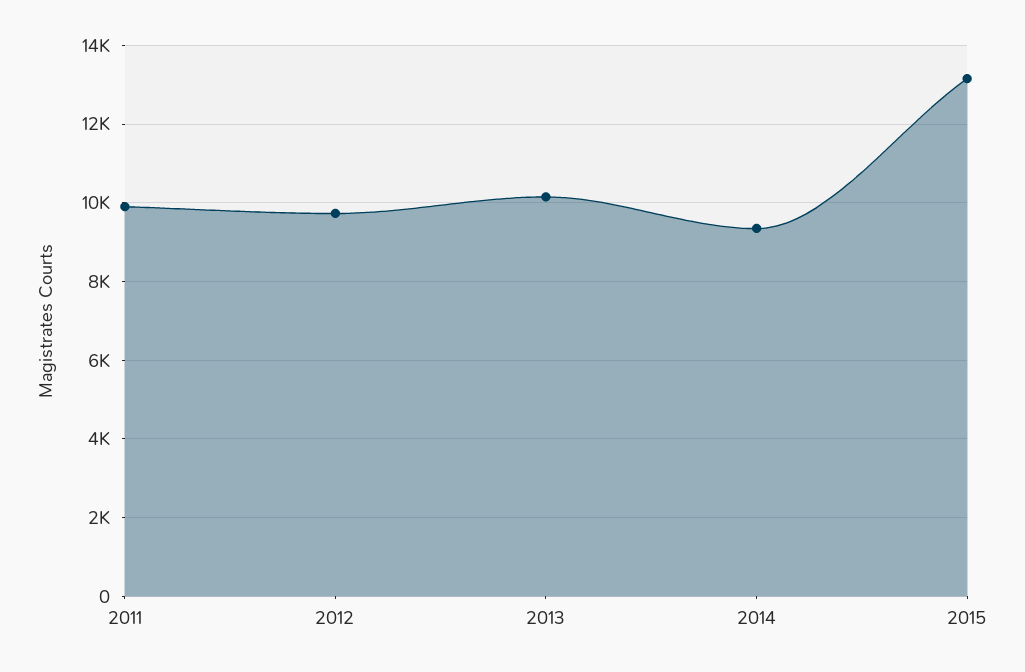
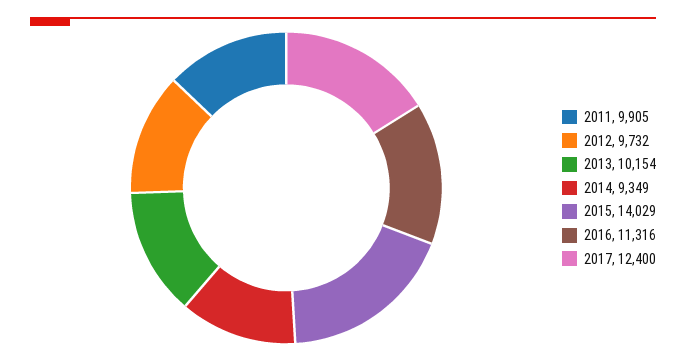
2015: 13200 -> 14029
2016: none -> 11316
2017: none -> 12400

